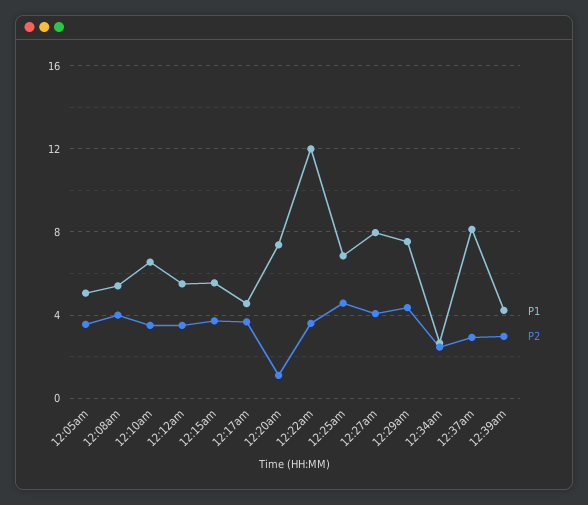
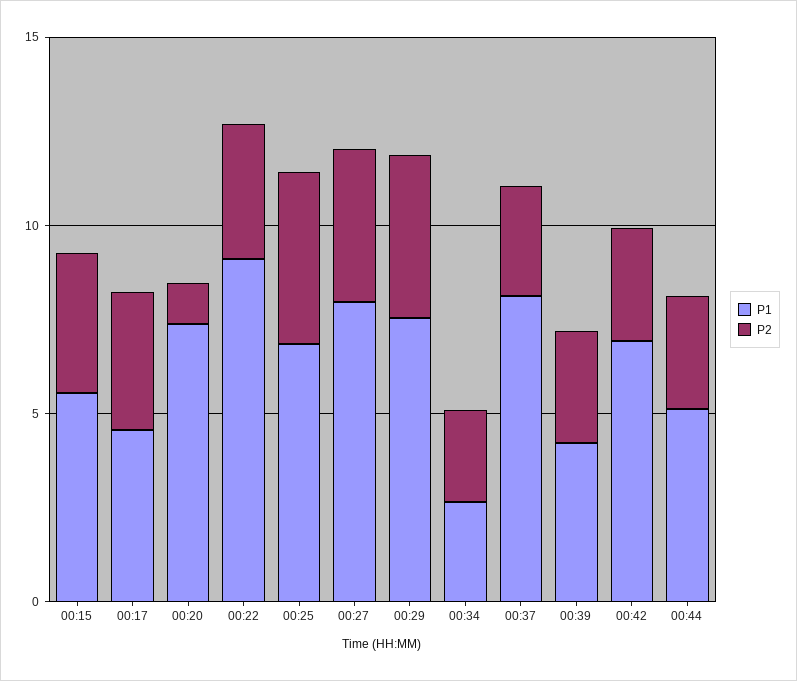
P1, 12:05am: 5 -> none
P2, 12:05am: 3.5 -> none
P1, 12:08am: 5.5 -> none
P2, 12:08am: 4 -> none
P1, 12:10am: 6.5 -> none
P2, 12:10am: 3.5 -> none
P1, 12:12am: 5.5 -> none
P2, 12:12am: 3.5 -> none
P1, 12:22am: 12 -> 9
P1, 00:42: none -> 7
P2, 00:42: none -> 3
P1, 00:44: none -> 5
P2, 00:44: none -> 3

